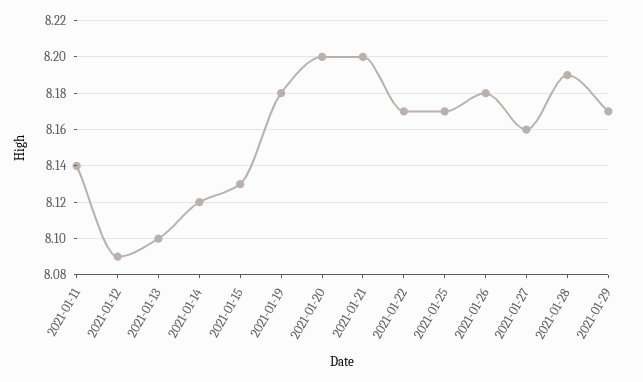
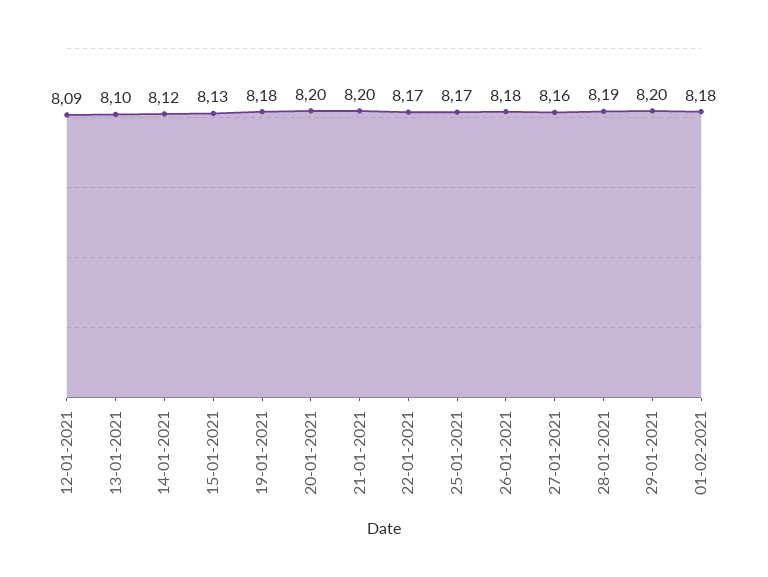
2021-01-11: 8.14 -> none
2021-01-29: 8.17 -> 8.2
01-02-2021: none -> 8.18

